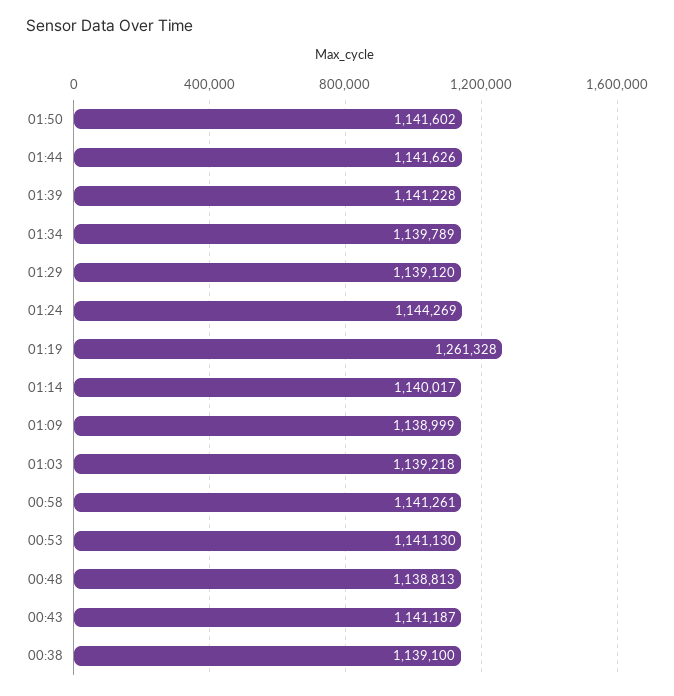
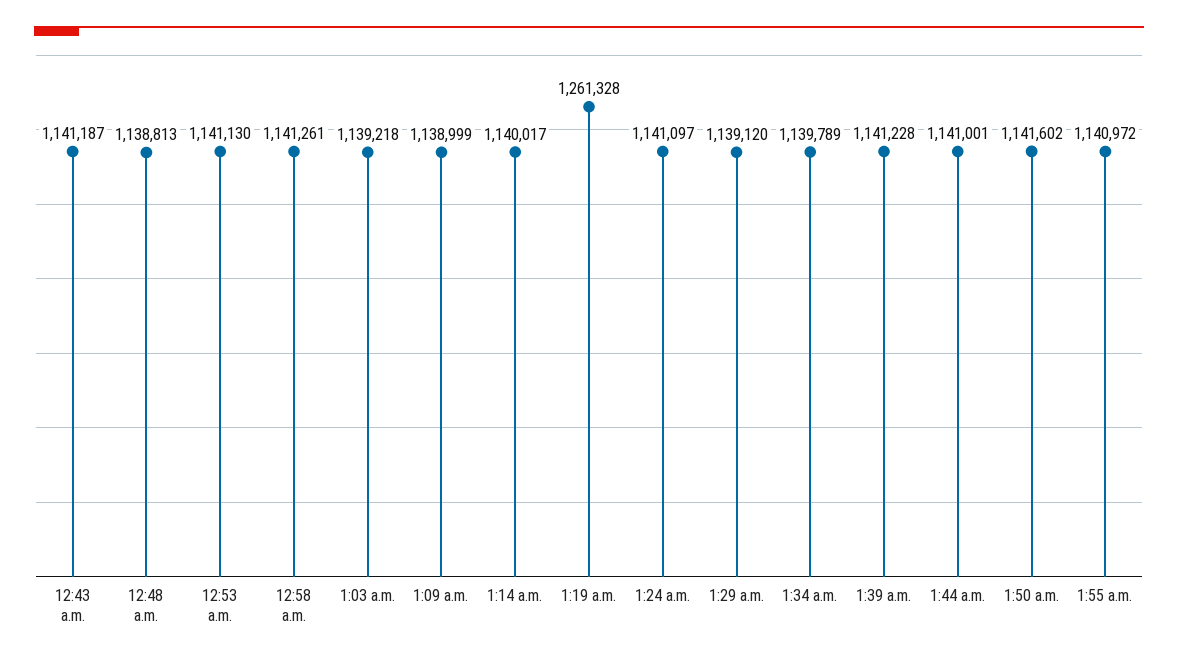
01:44: 1141626 -> 1141001
01:24: 1144269 -> 1141097
00:38: 1139100 -> none
1:55 a.m.: none -> 1140972

